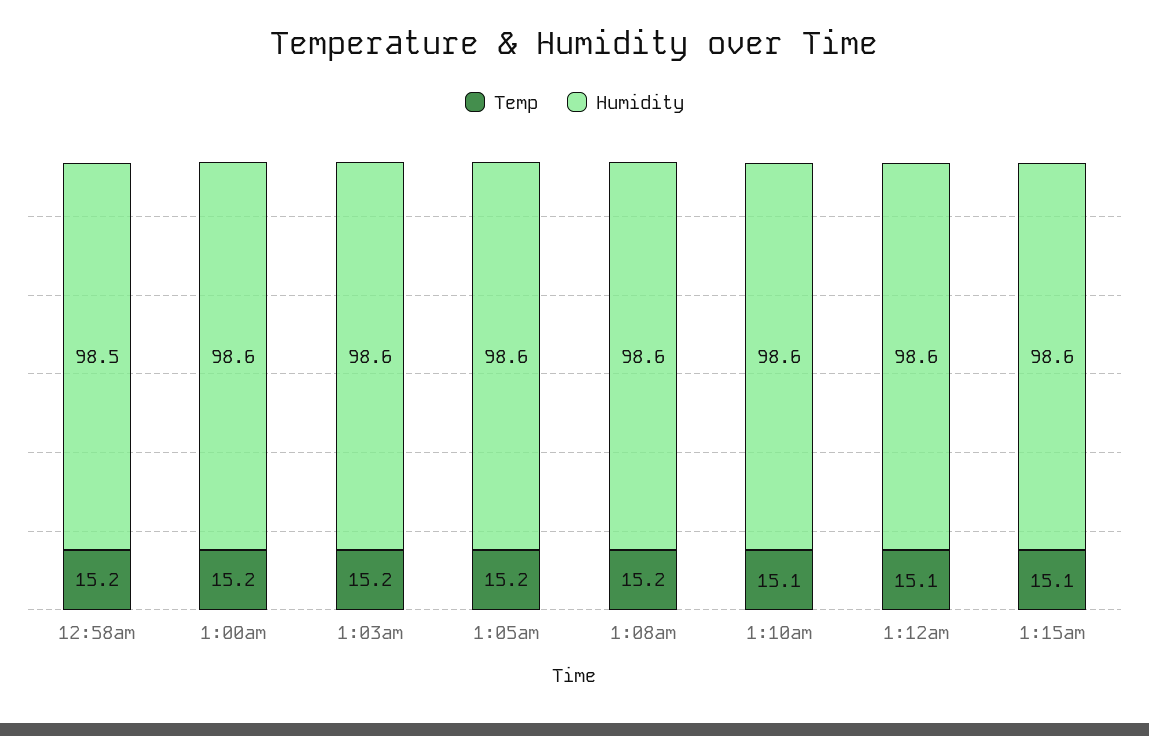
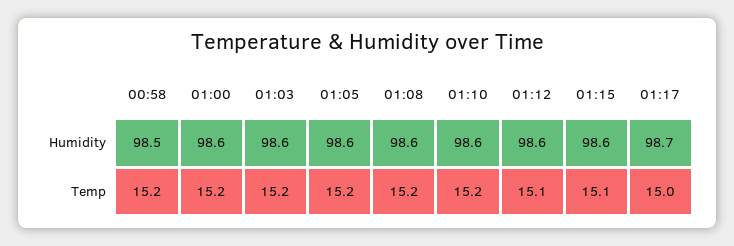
Temp, 1:10am: 15.1 -> 15.2
Humidity, 01:17: none -> 98.7
Temp, 01:17: none -> 15

